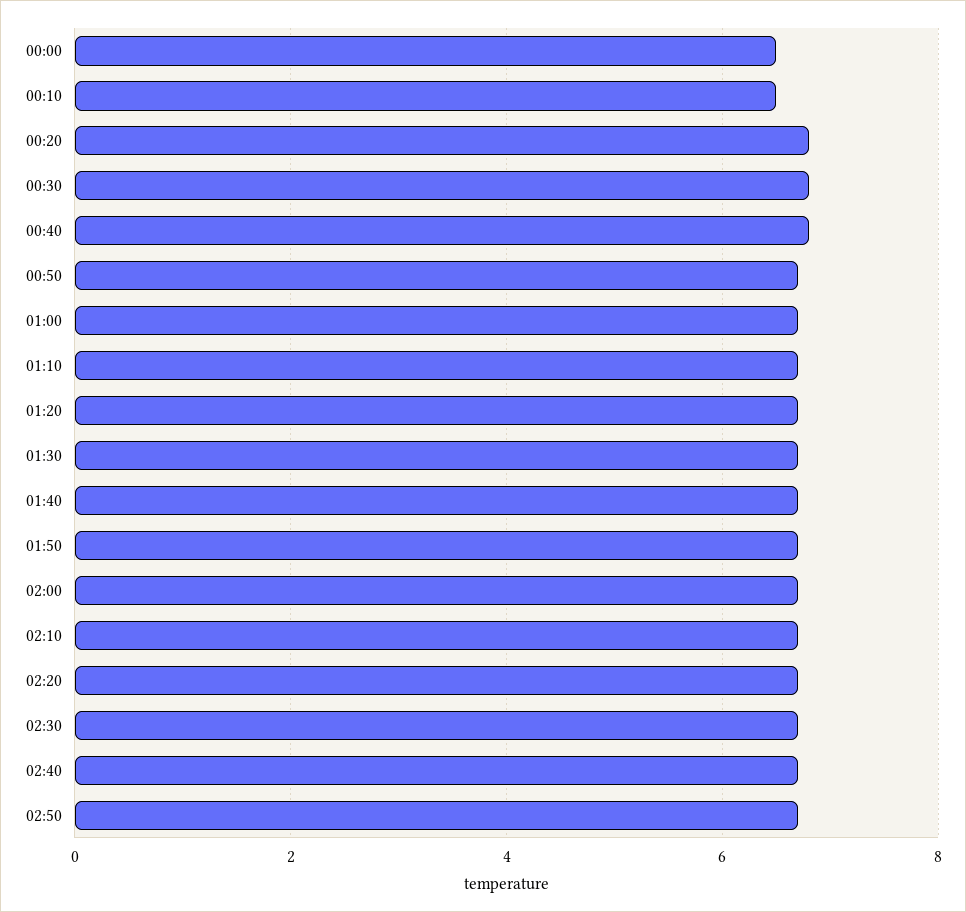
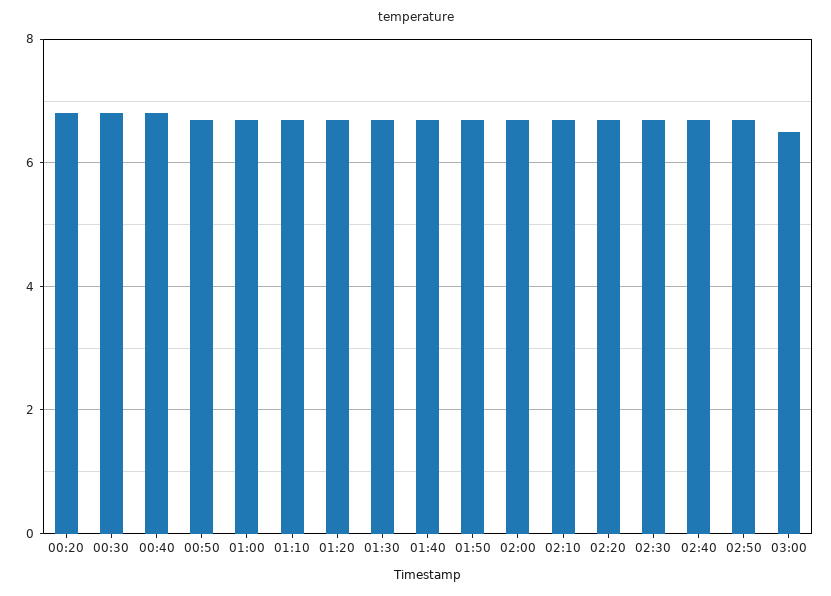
00:00: 6.5 -> none
00:10: 6.5 -> none
03:00: none -> 6.5

